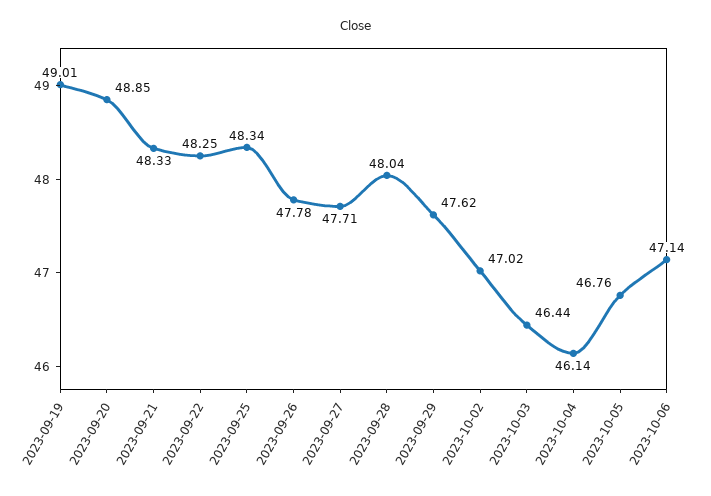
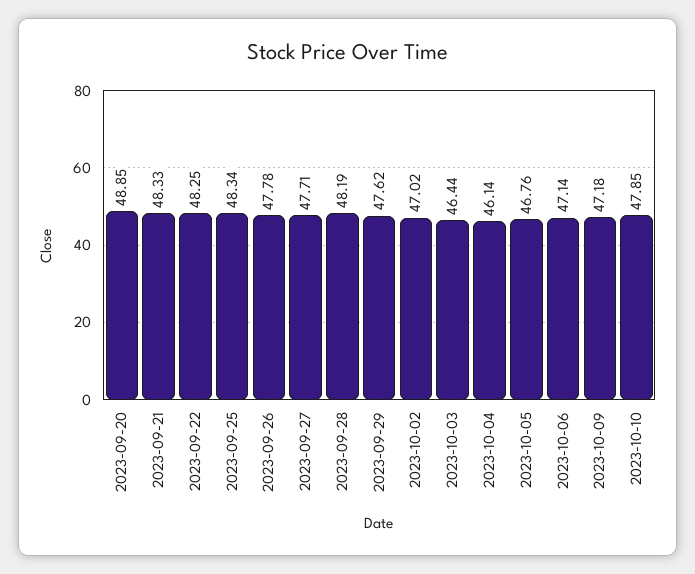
2023-09-19: 49.01 -> none
2023-09-28: 48.04 -> 48.19
2023-10-09: none -> 47.18
2023-10-10: none -> 47.85

